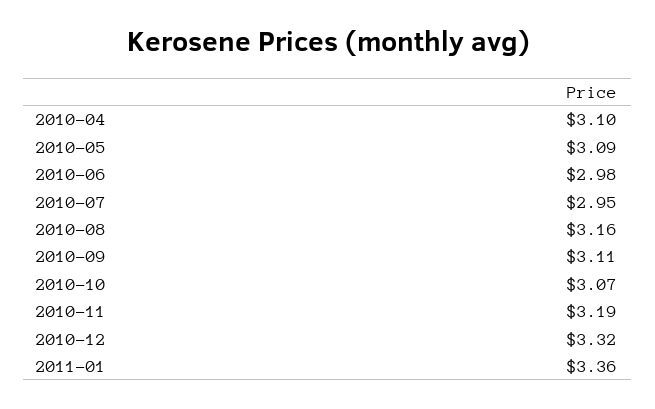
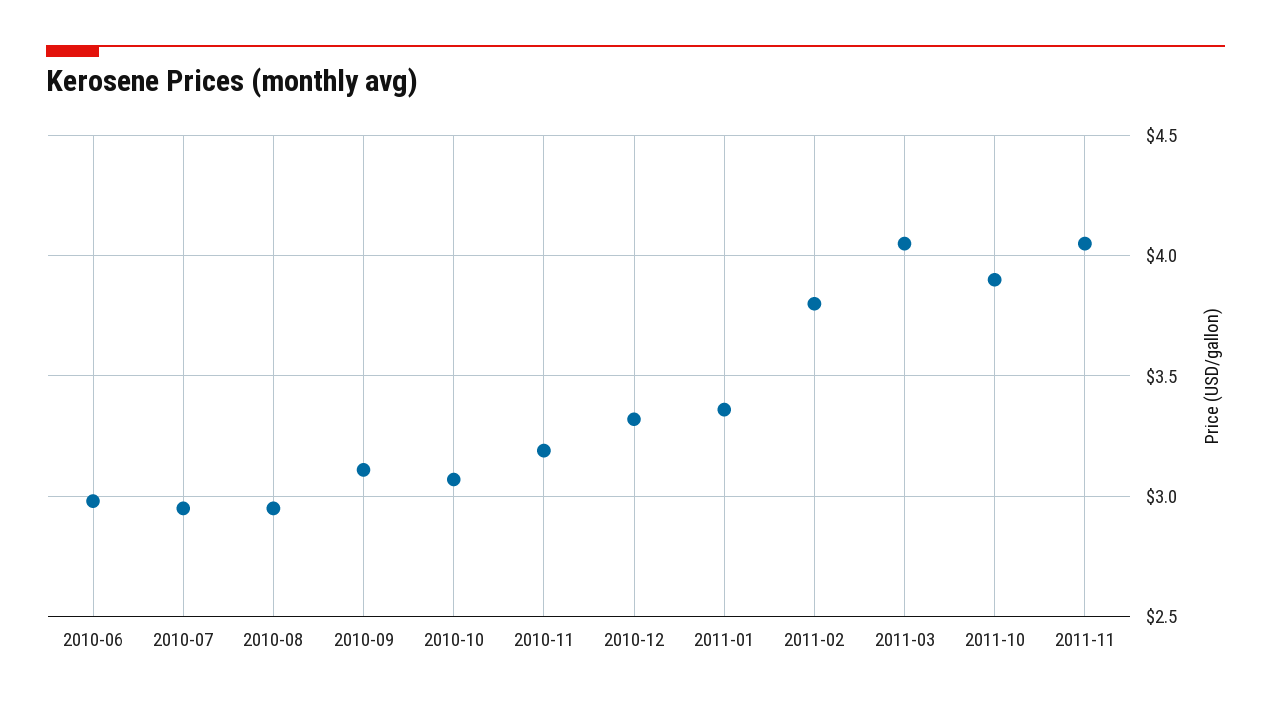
2010-04: 3.1 -> none
2010-05: 3.09 -> none
2010-08: 3.16 -> 2.95
2011-02: none -> 3.8
2011-03: none -> 4.05
2011-10: none -> 3.9
2011-11: none -> 4.05

